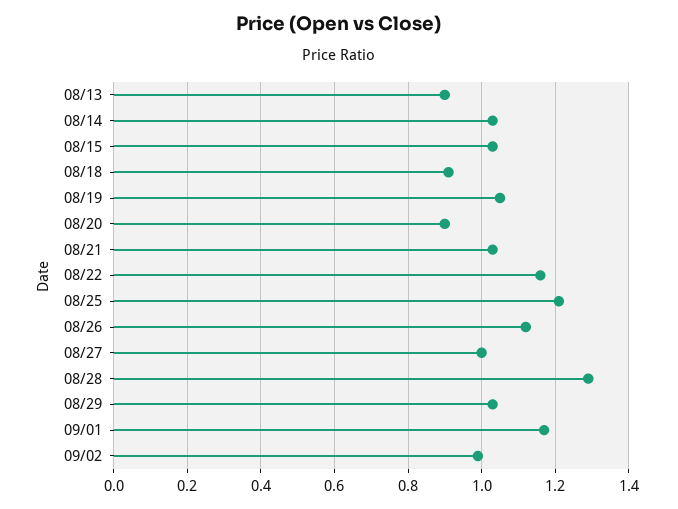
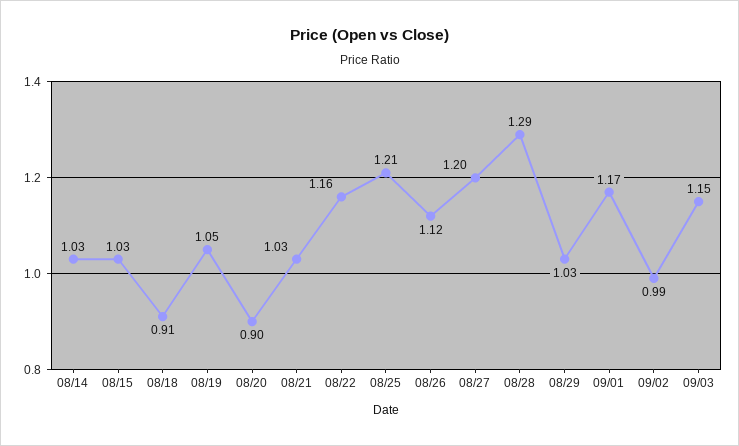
08/13: 0.9 -> none
08/27: 1 -> 1.2
09/03: none -> 1.15

